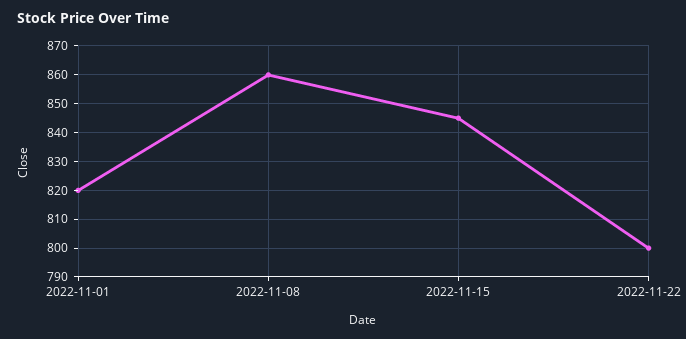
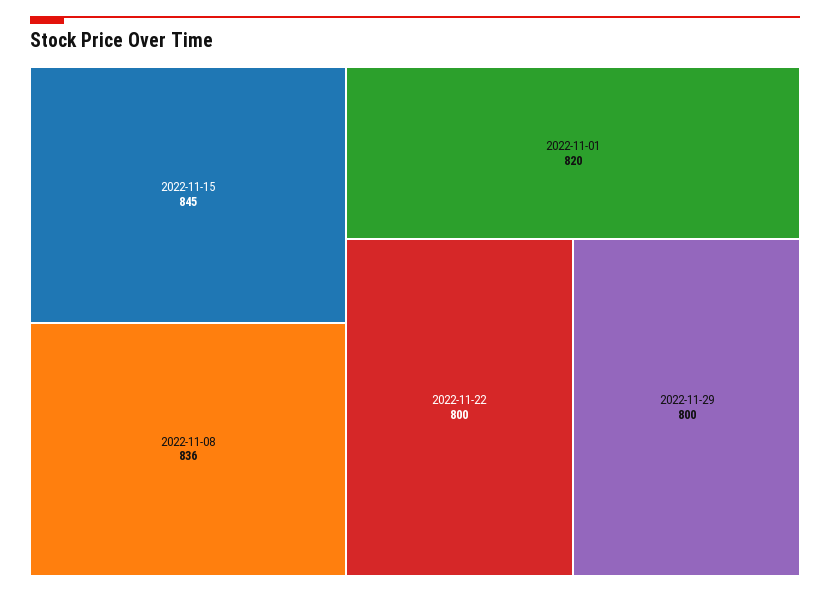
2022-11-08: 860 -> 836
2022-11-29: none -> 800

